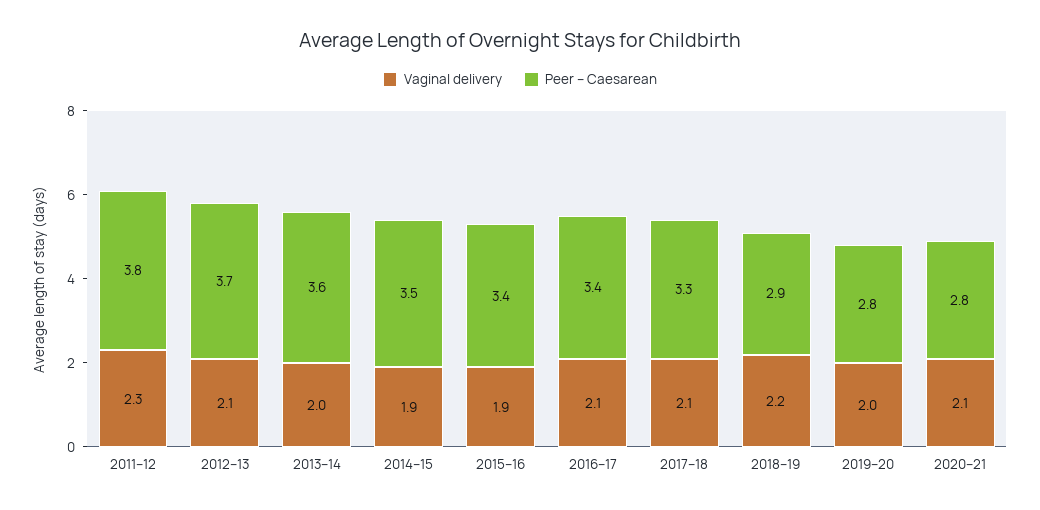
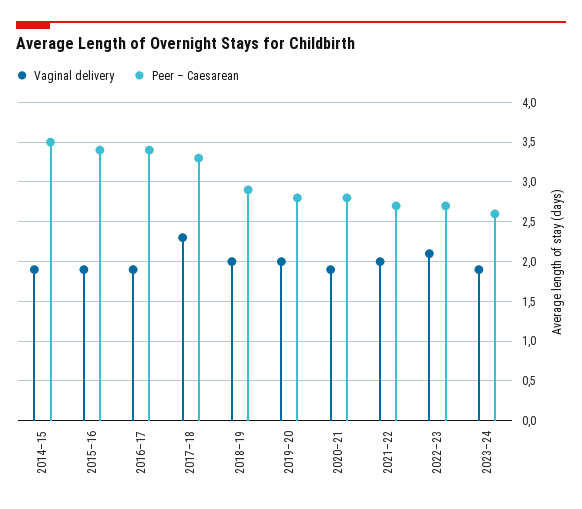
Vaginal delivery, 2011–12: 2.3 -> none
Peer – Caesarean, 2011–12: 3.8 -> none
Vaginal delivery, 2012–13: 2.1 -> none
Peer – Caesarean, 2012–13: 3.7 -> none
Vaginal delivery, 2013–14: 2 -> none
Peer – Caesarean, 2013–14: 3.6 -> none
Vaginal delivery, 2016–17: 2.1 -> 1.9
Vaginal delivery, 2017–18: 2.1 -> 2.3
Vaginal delivery, 2018–19: 2.2 -> 2
Vaginal delivery, 2020–21: 2.1 -> 1.9
Vaginal delivery, 2021–22: none -> 2
Peer – Caesarean, 2021–22: none -> 2.7
Vaginal delivery, 2022–23: none -> 2.1
Peer – Caesarean, 2022–23: none -> 2.7
Vaginal delivery, 2023–24: none -> 1.9
Peer – Caesarean, 2023–24: none -> 2.6

